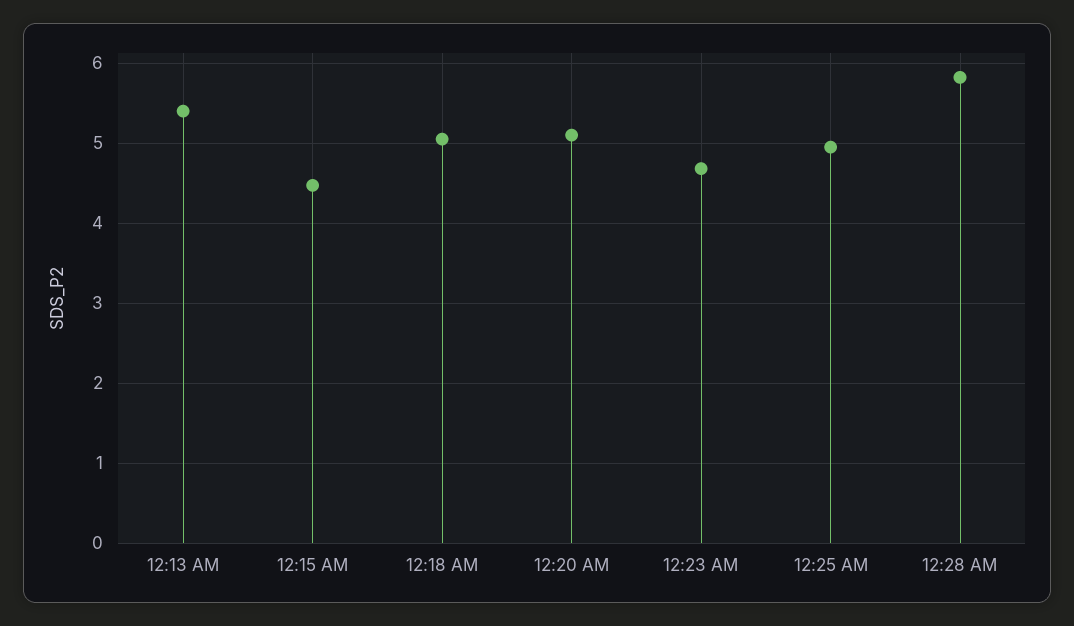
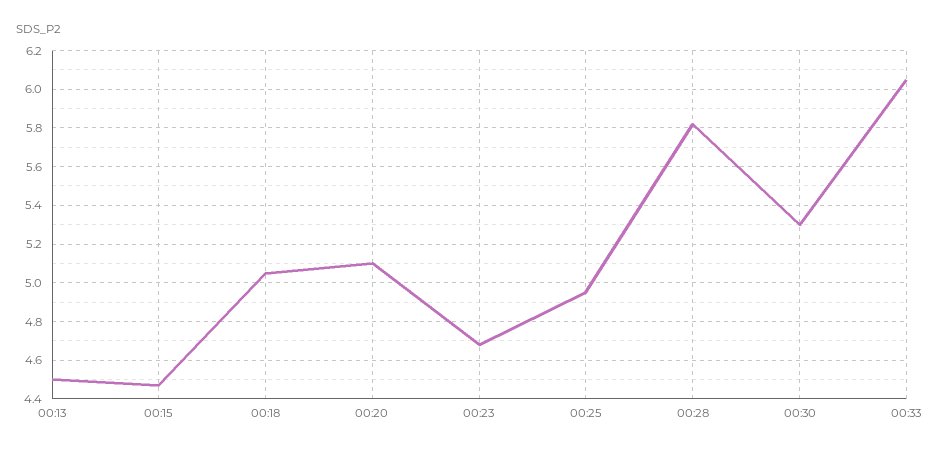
12:13 AM: 5.4 -> 4.5
00:30: none -> 5.3
00:33: none -> 6.05

